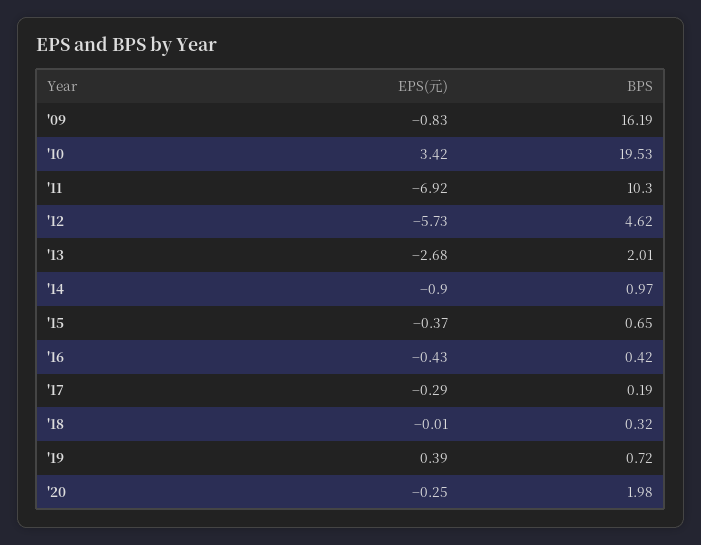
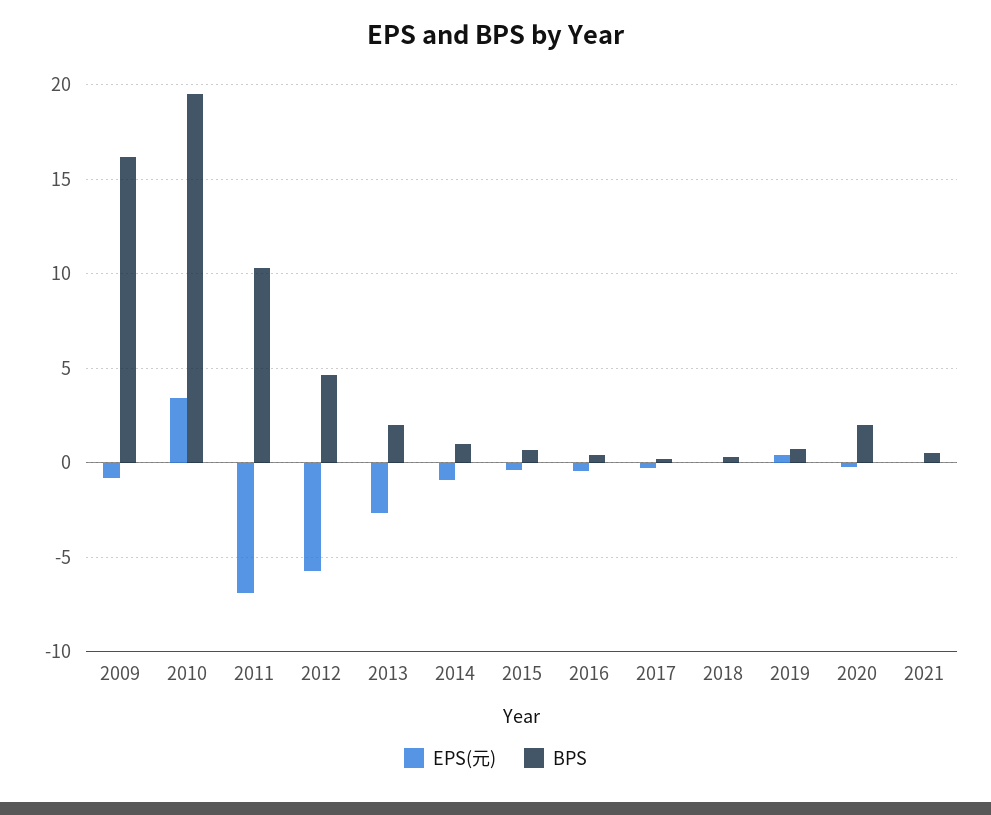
EPS(元), 2021: none -> 0
BPS, 2021: none -> 0.5

